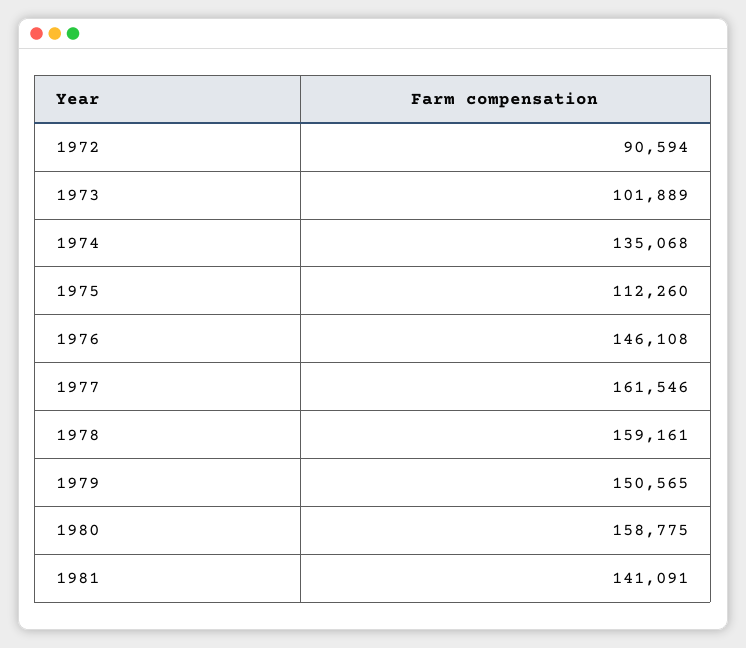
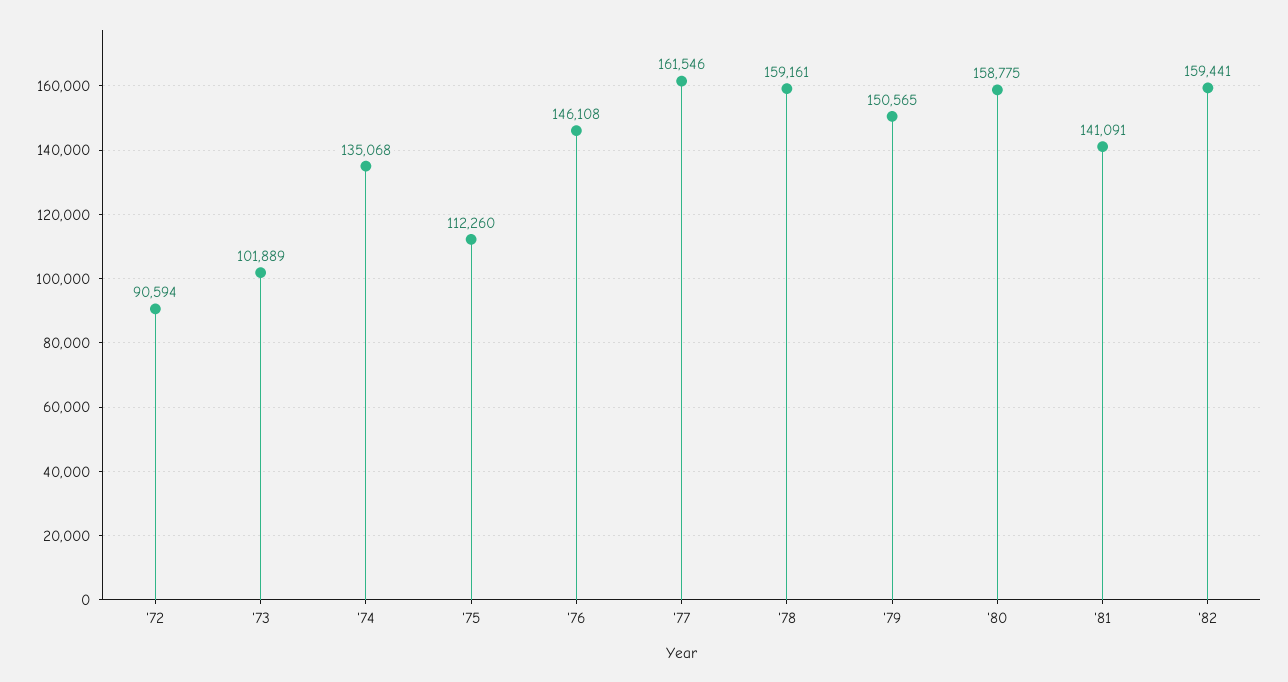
'82: none -> 159441

